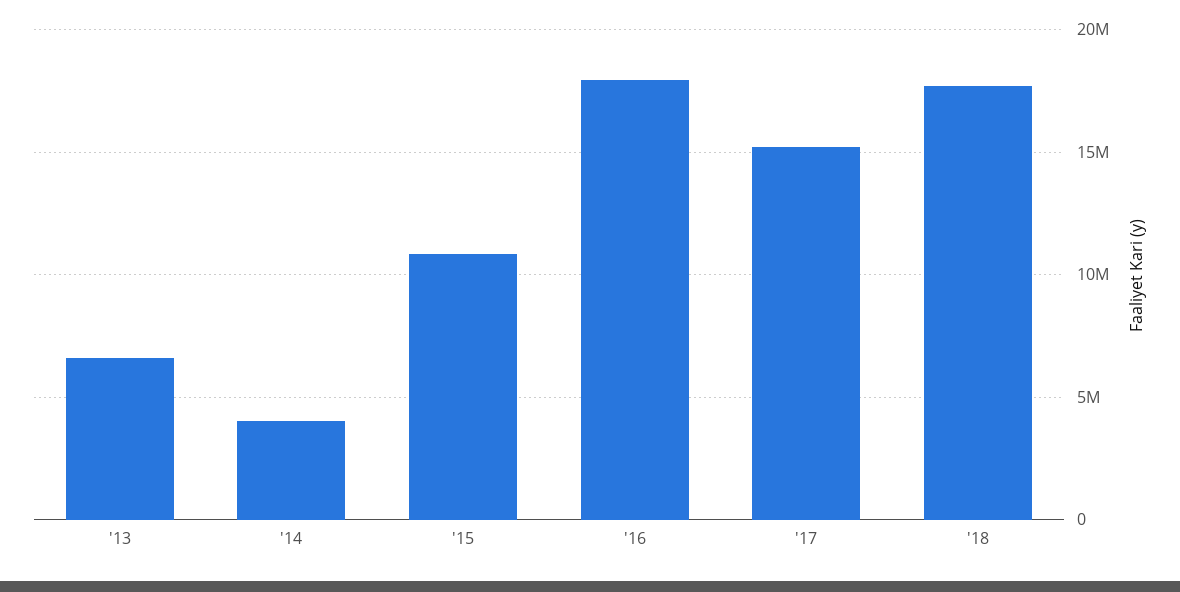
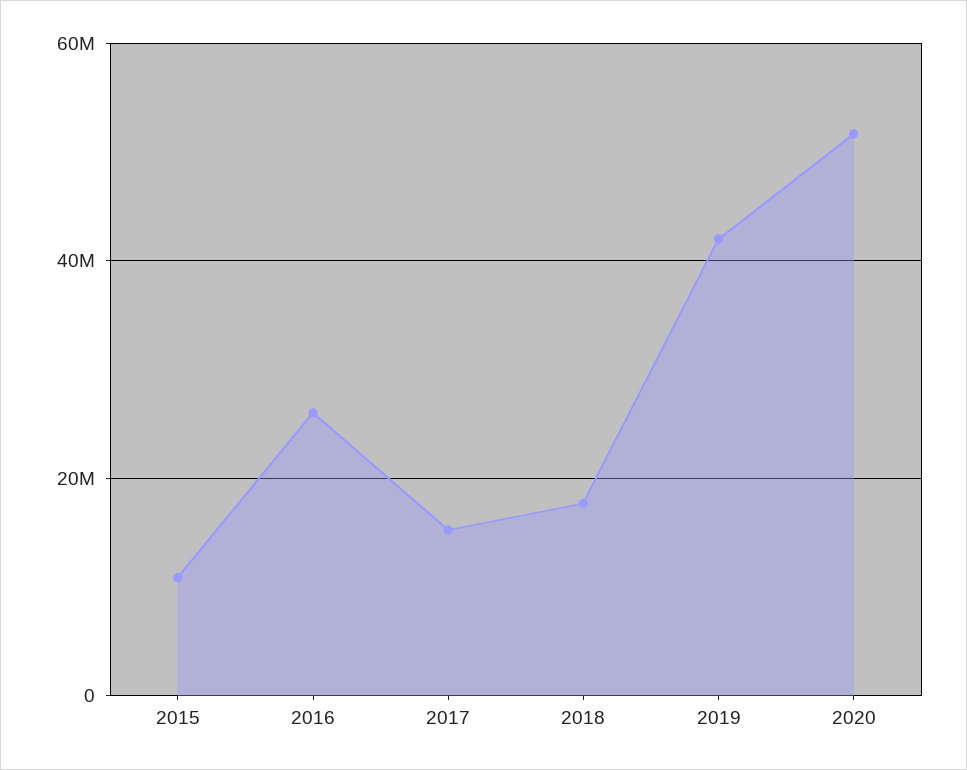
'13: 6500000 -> none
'14: 4000000 -> none
'16: 18000000 -> 26000000
2019: none -> 42000000
2020: none -> 52000000

